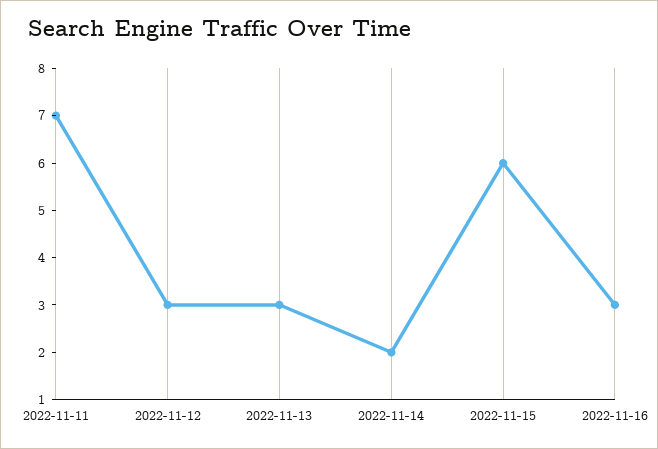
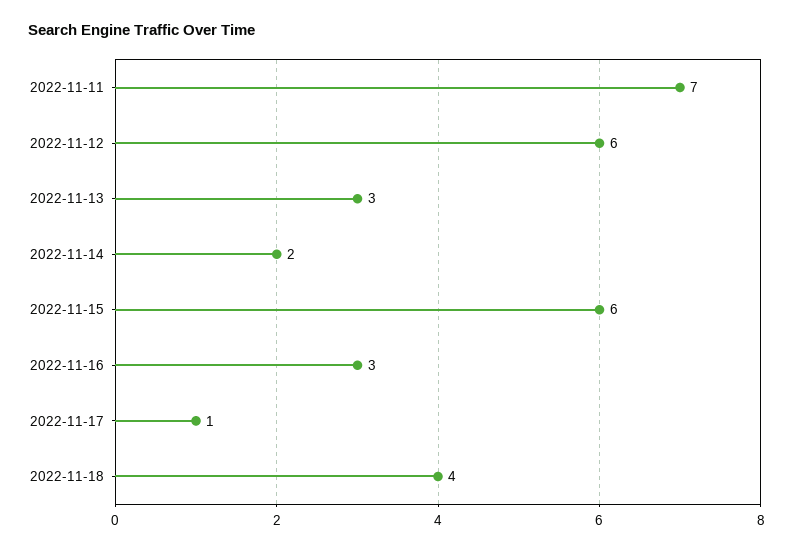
2022-11-12: 3 -> 6
2022-11-17: none -> 1
2022-11-18: none -> 4

